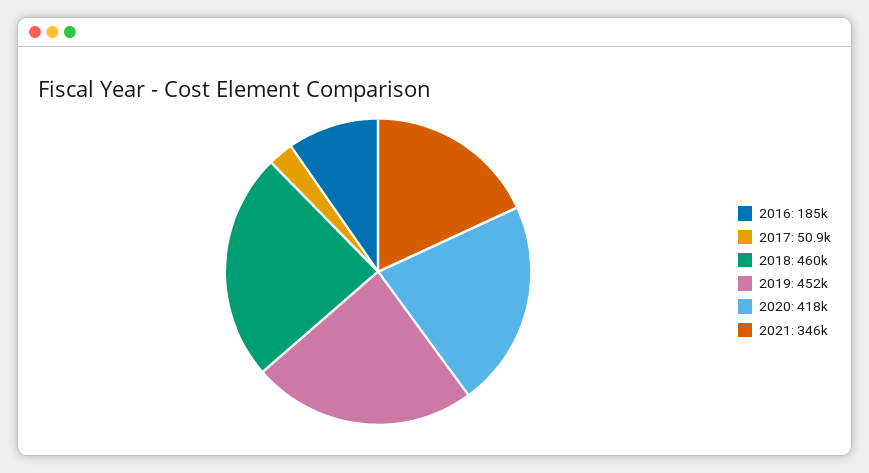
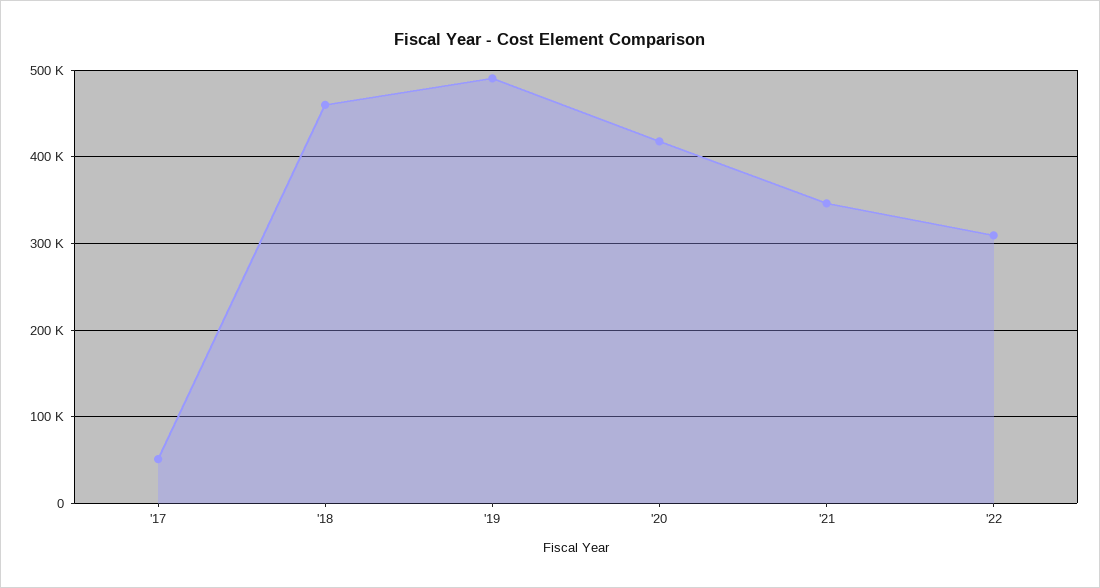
2016: 185000 -> none
2019: 452000 -> 490000
'22: none -> 310000

